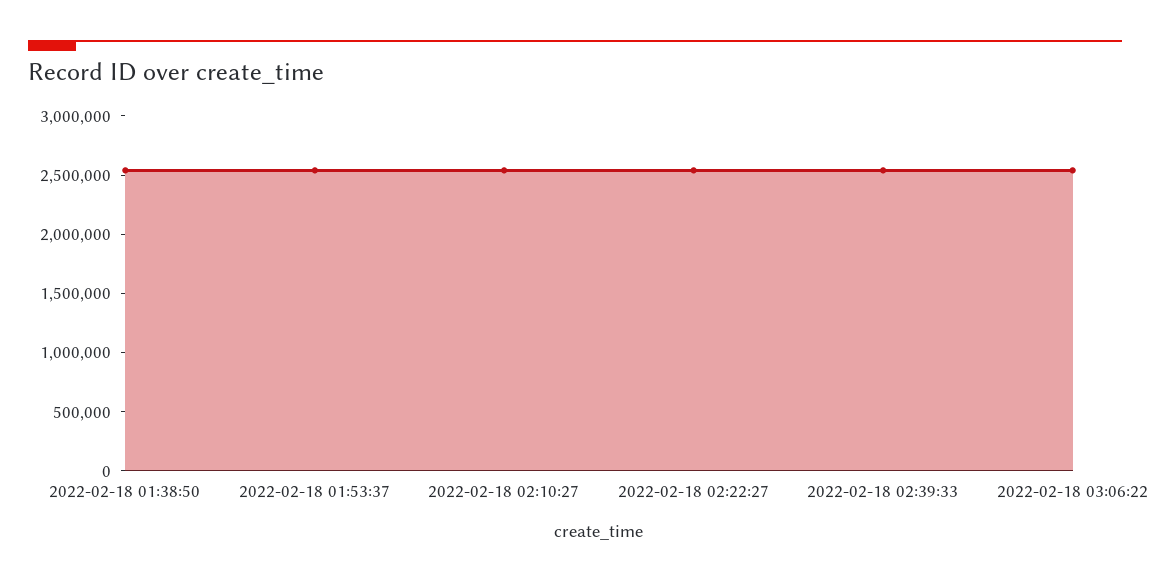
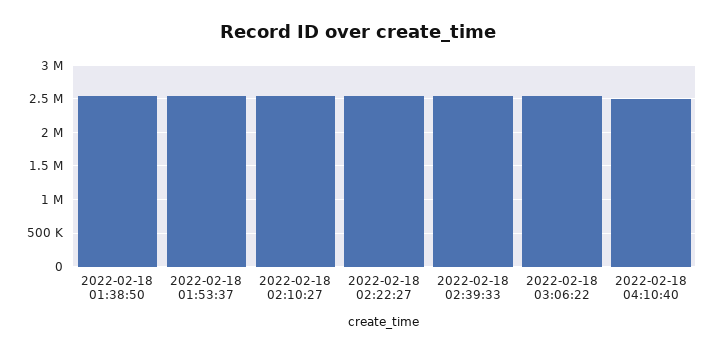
2022-02-18 04:10:40: none -> 2500000

